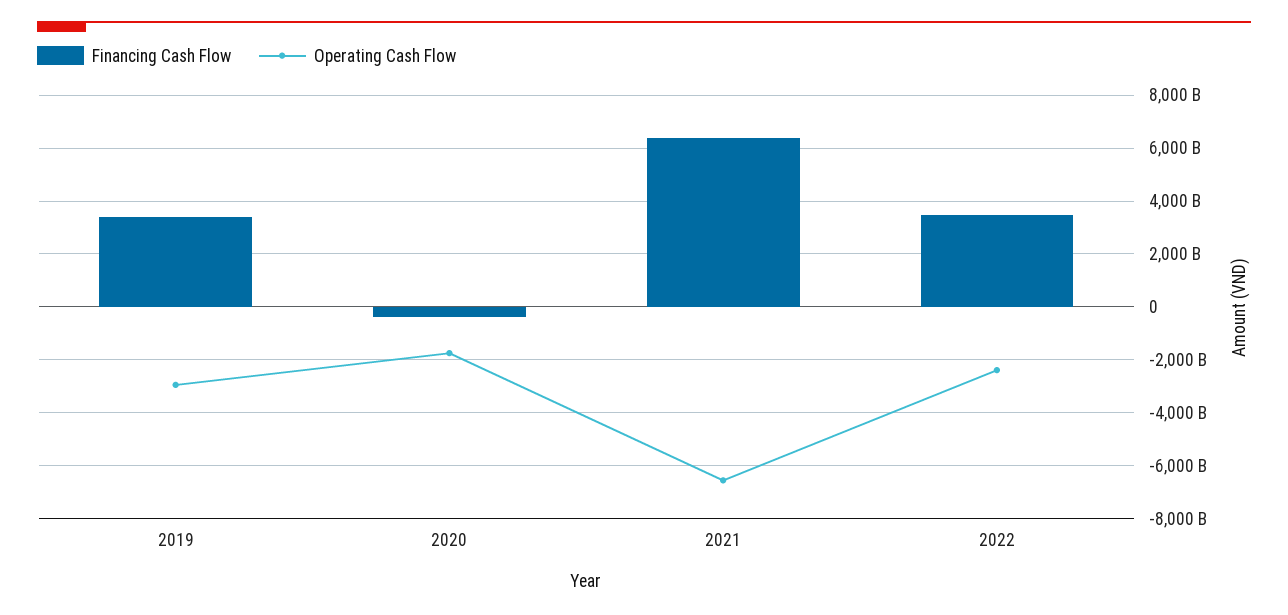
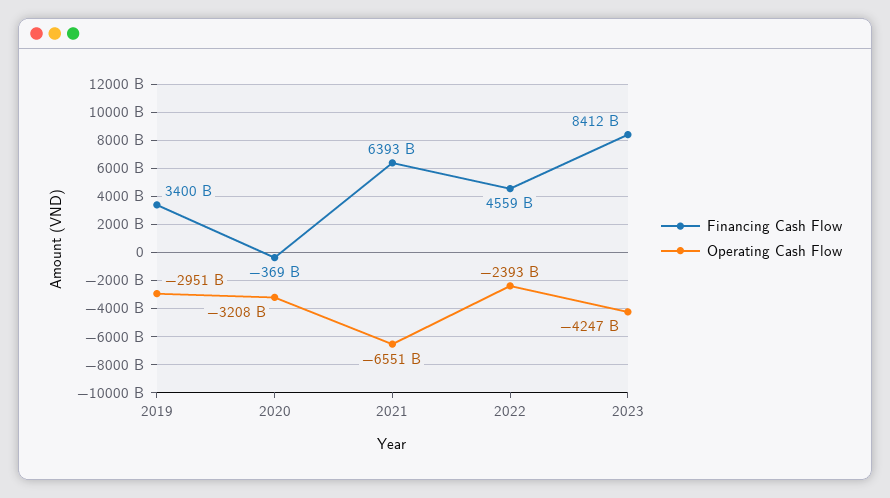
Operating Cash Flow, 2020: -1750000000000 -> -3208000000000
Financing Cash Flow, 2022: 3500000000000 -> 4559000000000
Financing Cash Flow, 2023: none -> 8412000000000
Operating Cash Flow, 2023: none -> -4247000000000

